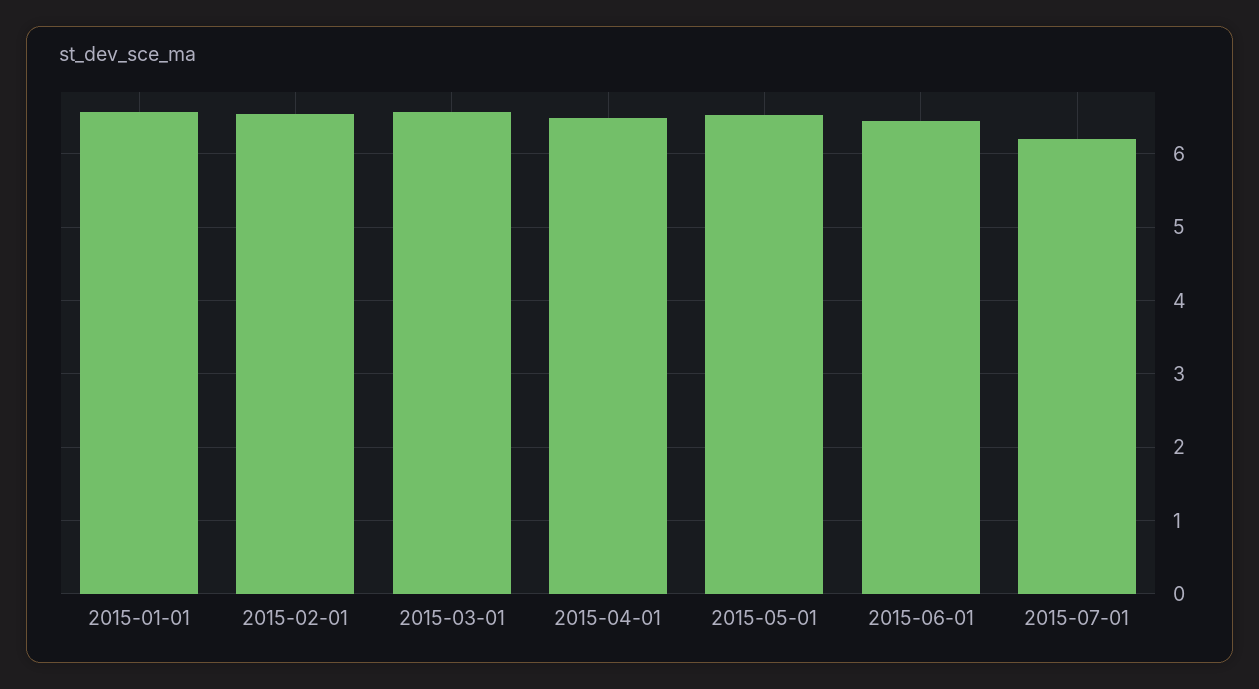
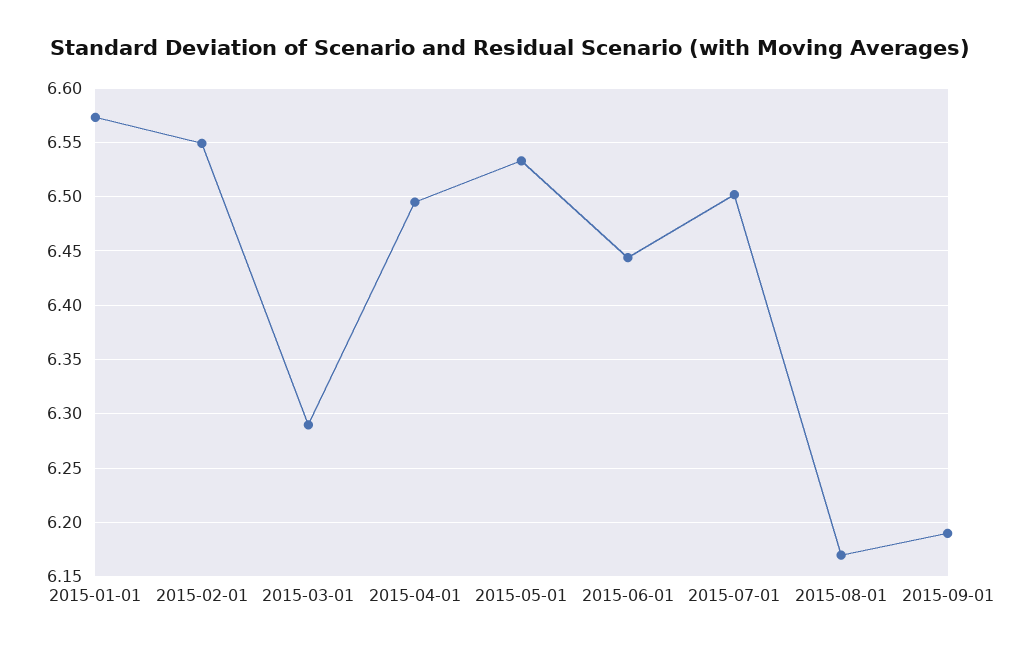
2015-03-01: 6.6 -> 6.29
2015-07-01: 6.2 -> 6.5
2015-08-01: none -> 6.17
2015-09-01: none -> 6.19

